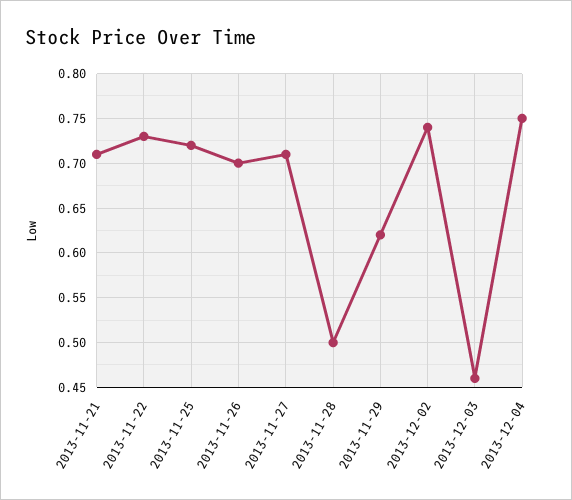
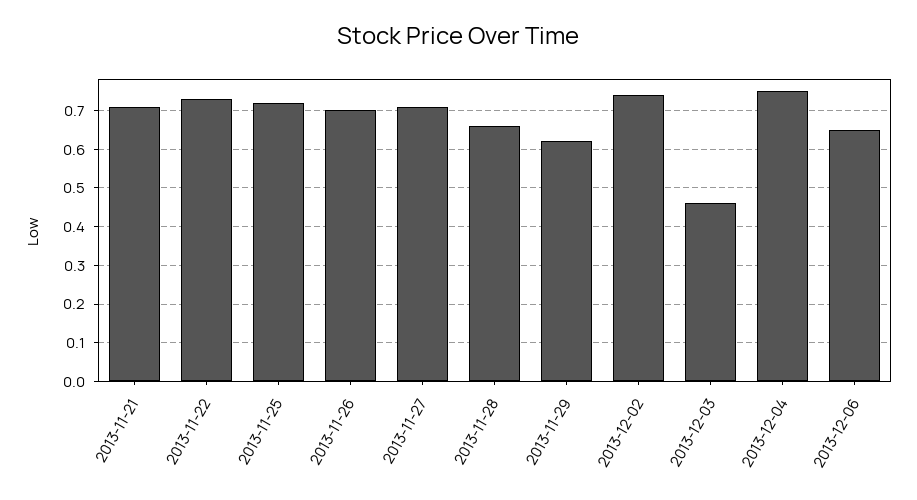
2013-11-28: 0.5 -> 0.65
2013-12-06: none -> 0.65

